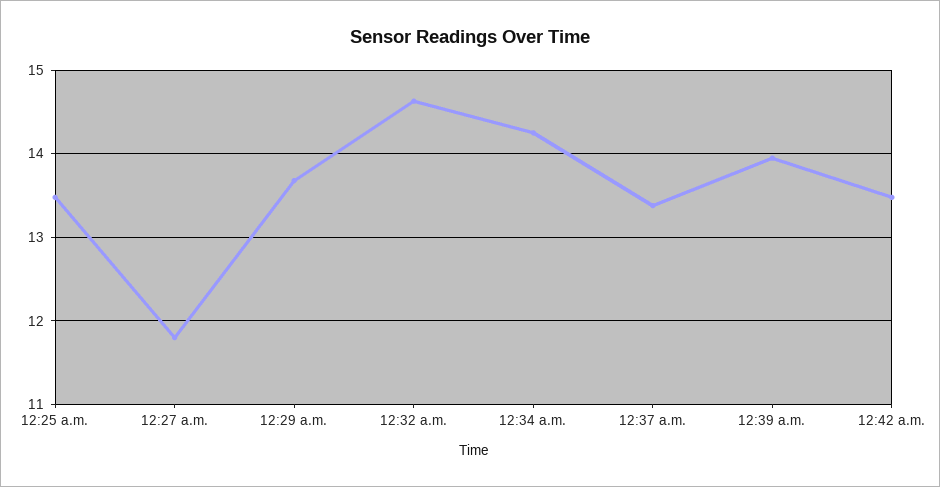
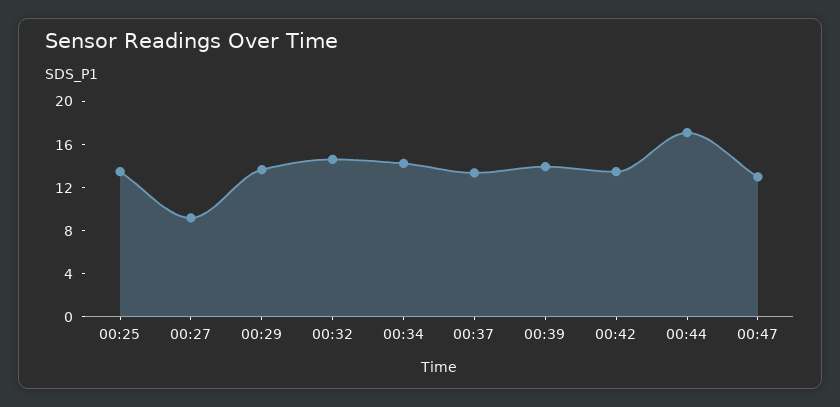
12:27 a.m.: 11.8 -> 9
00:44: none -> 17
00:47: none -> 13

